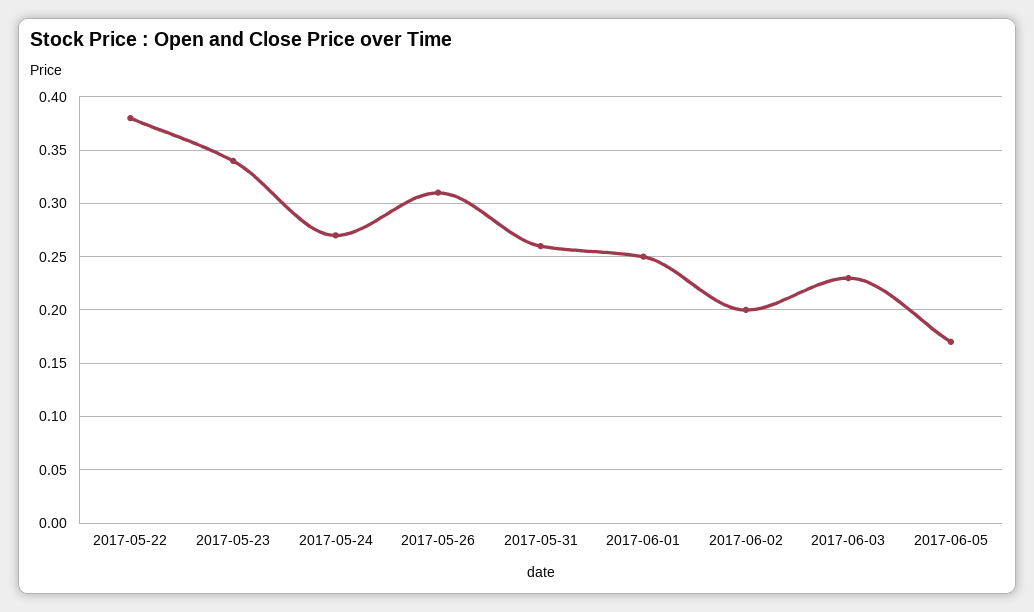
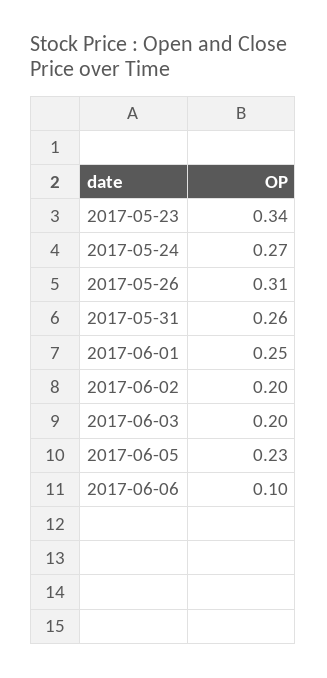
2017-05-22: 0.38 -> none
2017-06-03: 0.23 -> 0.2
2017-06-05: 0.17 -> 0.23
2017-06-06: none -> 0.1

